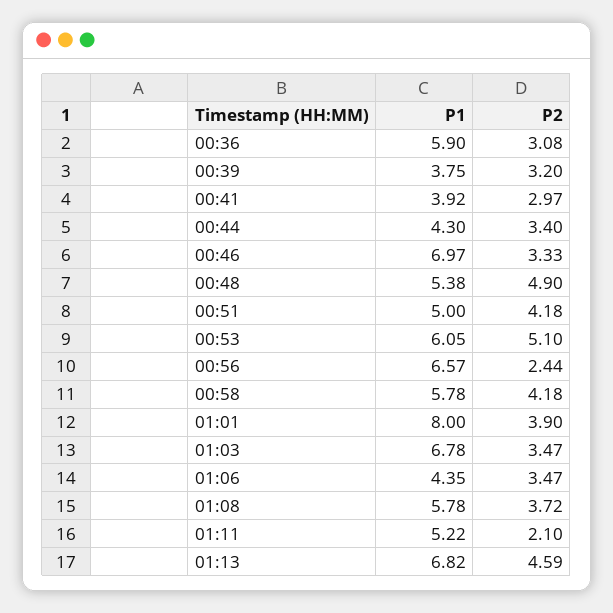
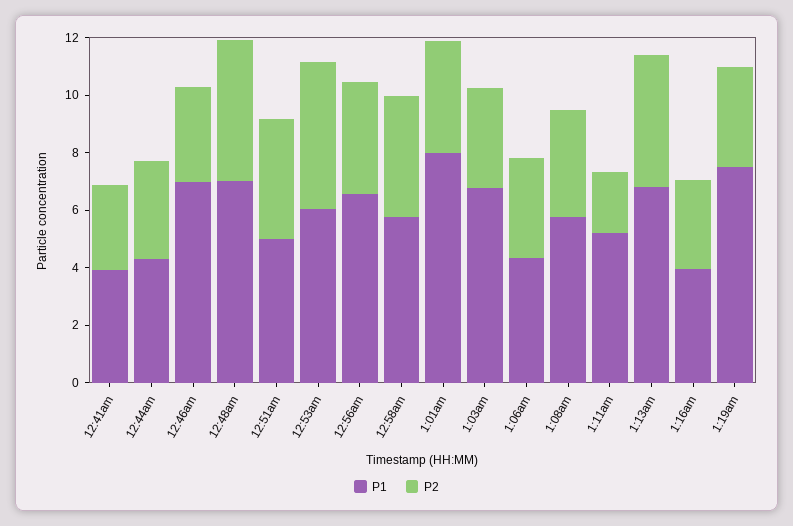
P1, 00:36: 5.9 -> none
P2, 00:36: 3.08 -> none
P1, 00:39: 3.75 -> none
P2, 00:39: 3.2 -> none
P1, 00:48: 5.38 -> 7
P2, 00:56: 2.44 -> 4
P1, 1:16am: none -> 4
P2, 1:16am: none -> 3
P1, 1:19am: none -> 7.5
P2, 1:19am: none -> 3.5

